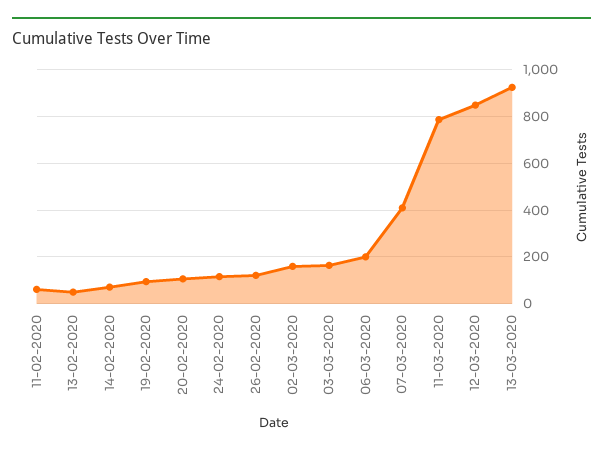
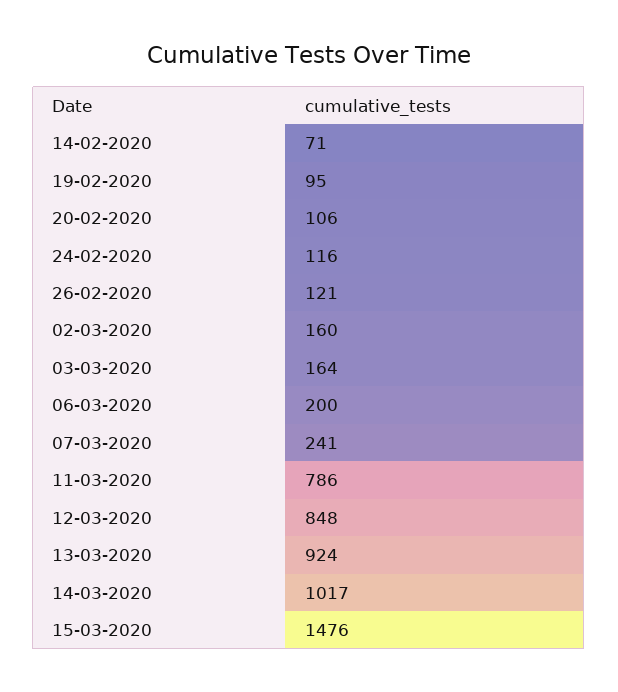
11-02-2020: 50 -> none
13-02-2020: 50 -> none
07-03-2020: 400 -> 241
14-03-2020: none -> 1017
15-03-2020: none -> 1476

